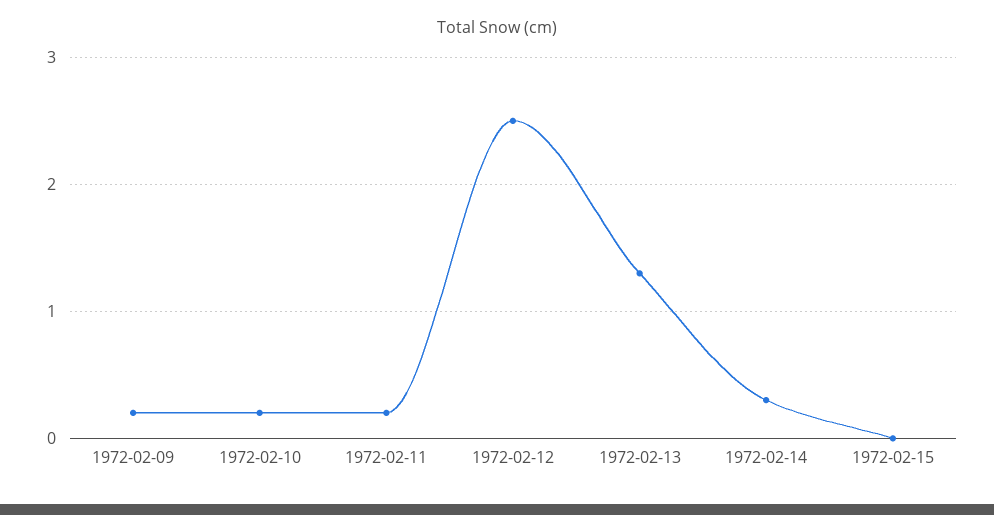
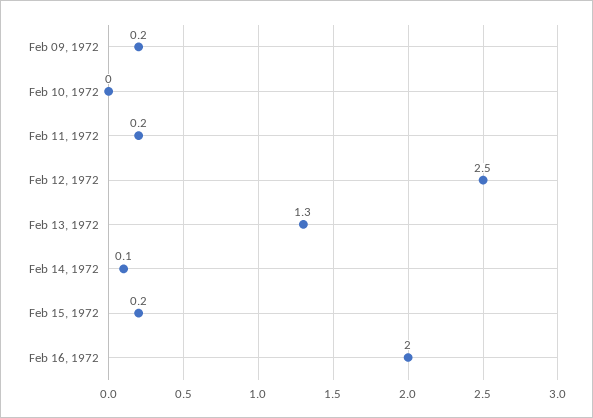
1972-02-10: 0.2 -> 0
1972-02-14: 0.3 -> 0.1
1972-02-15: 0 -> 0.2
Feb 16, 1972: none -> 2

